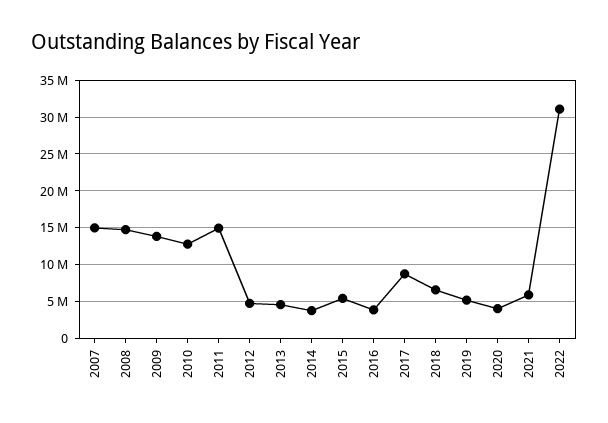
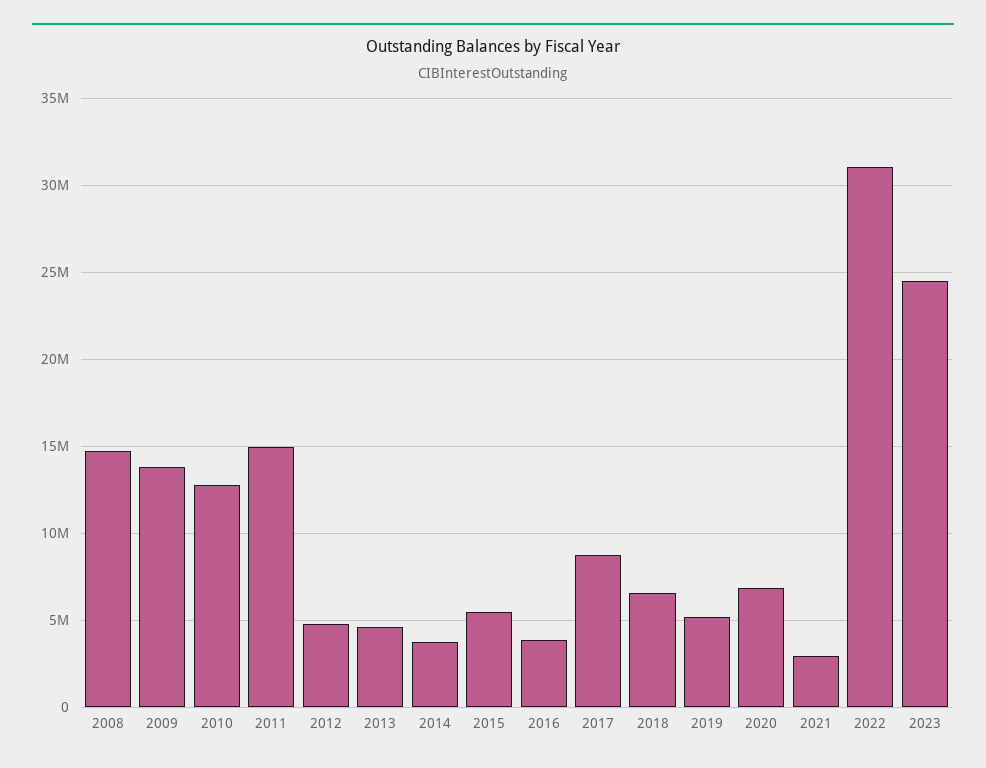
2007: 15000000 -> none
2020: 4000000 -> 7000000
2021: 6000000 -> 3000000
2023: none -> 24500000

